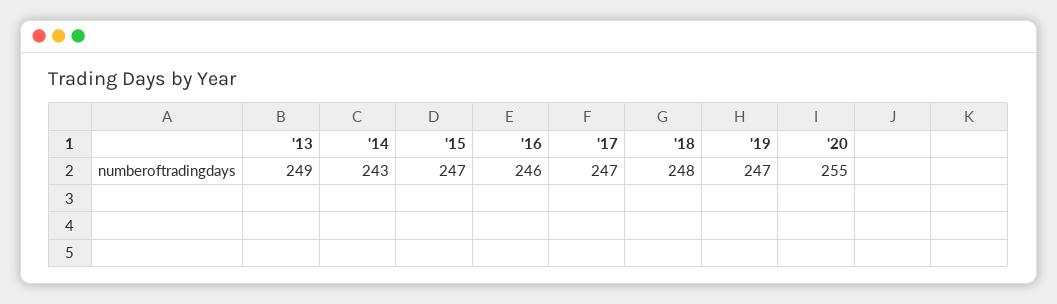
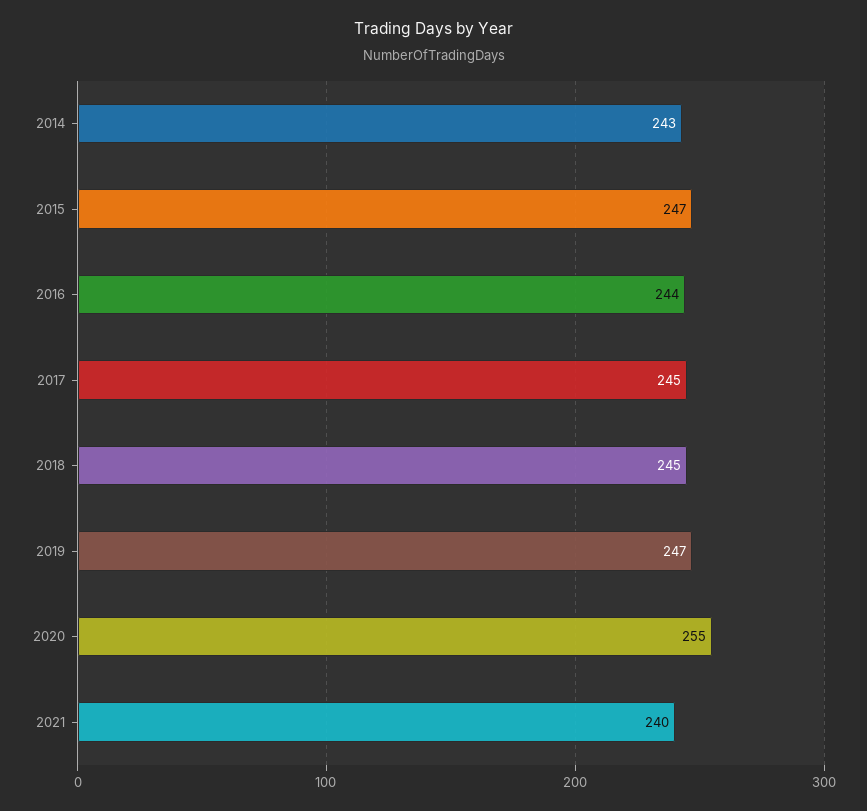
'13: 249 -> none
'16: 246 -> 244
'17: 247 -> 245
'18: 248 -> 245
2021: none -> 240

